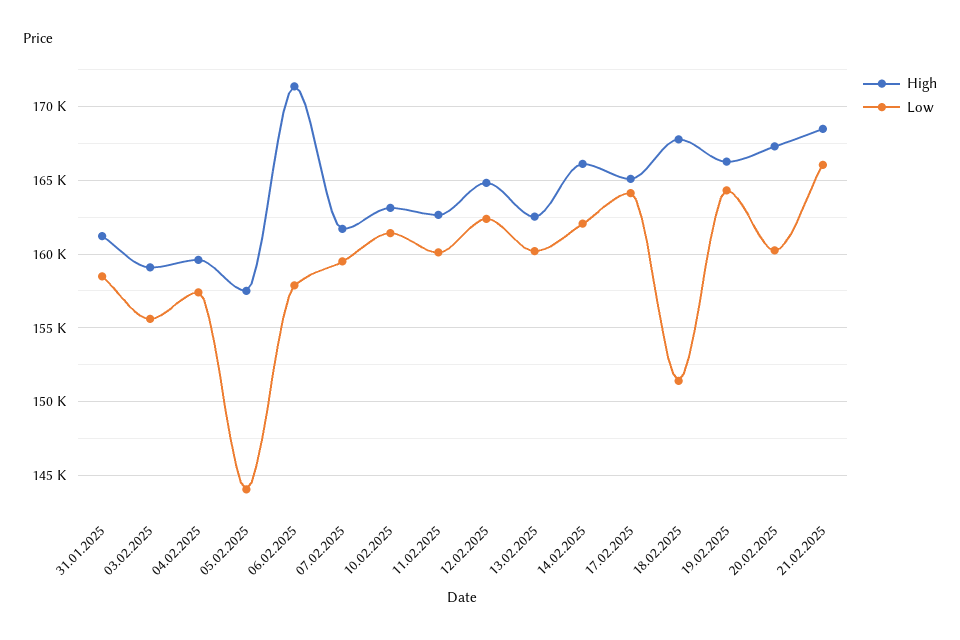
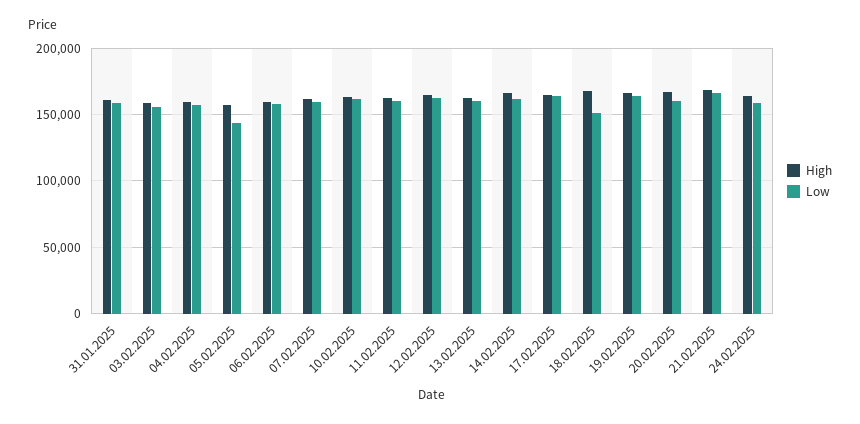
High, 06.02.2025: 171500 -> 160000
High, 24.02.2025: none -> 165000
Low, 24.02.2025: none -> 160000

